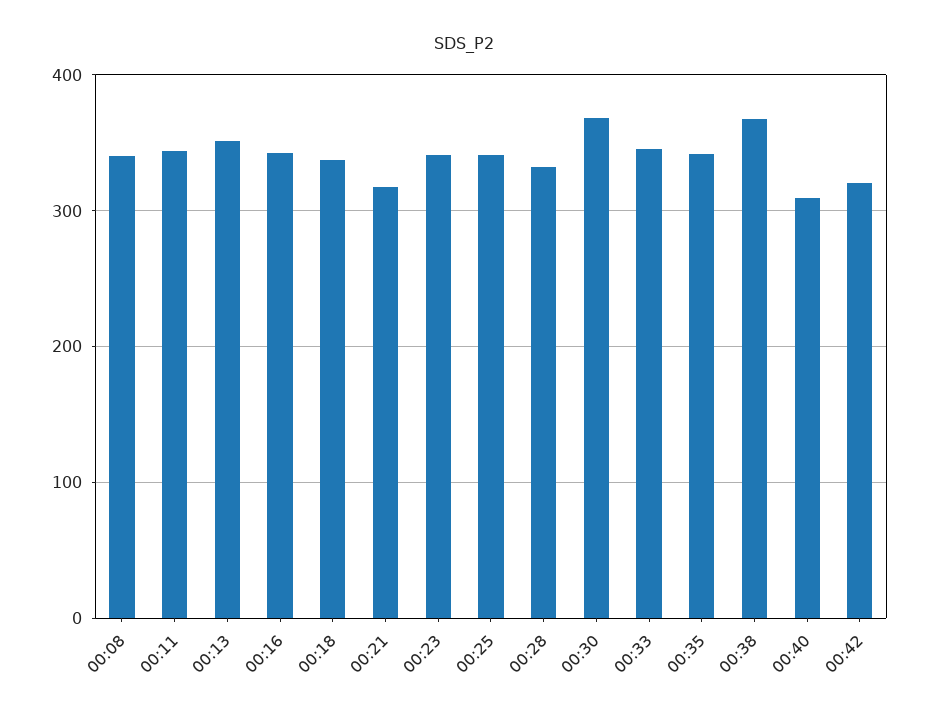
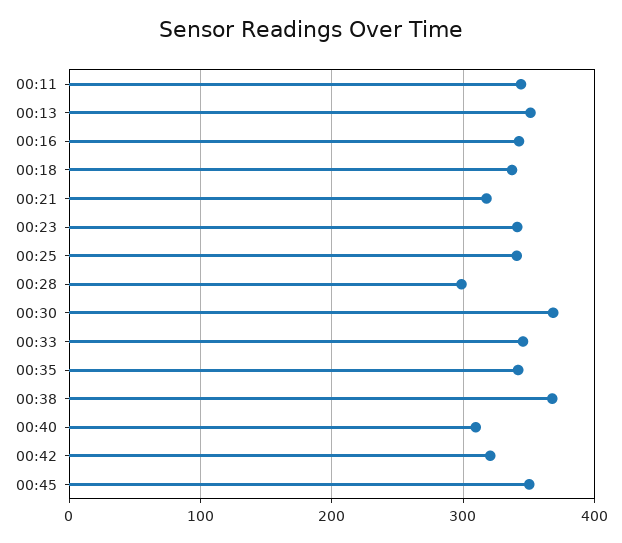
00:08: 340 -> none
00:28: 330 -> 300
00:45: none -> 350

